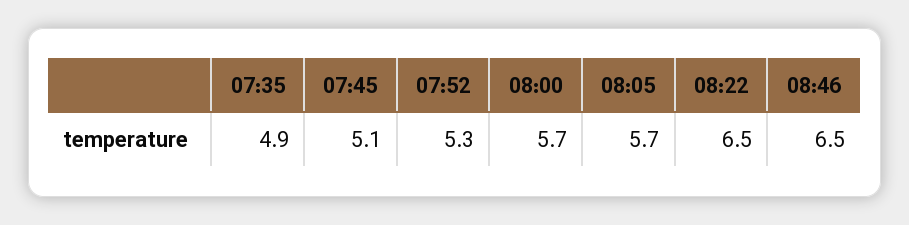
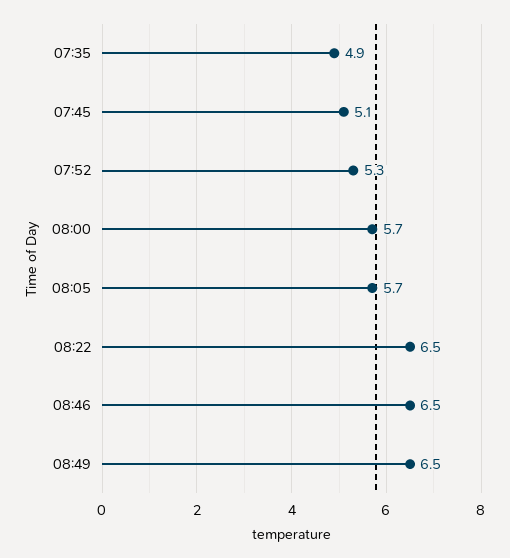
08:49: none -> 6.5

